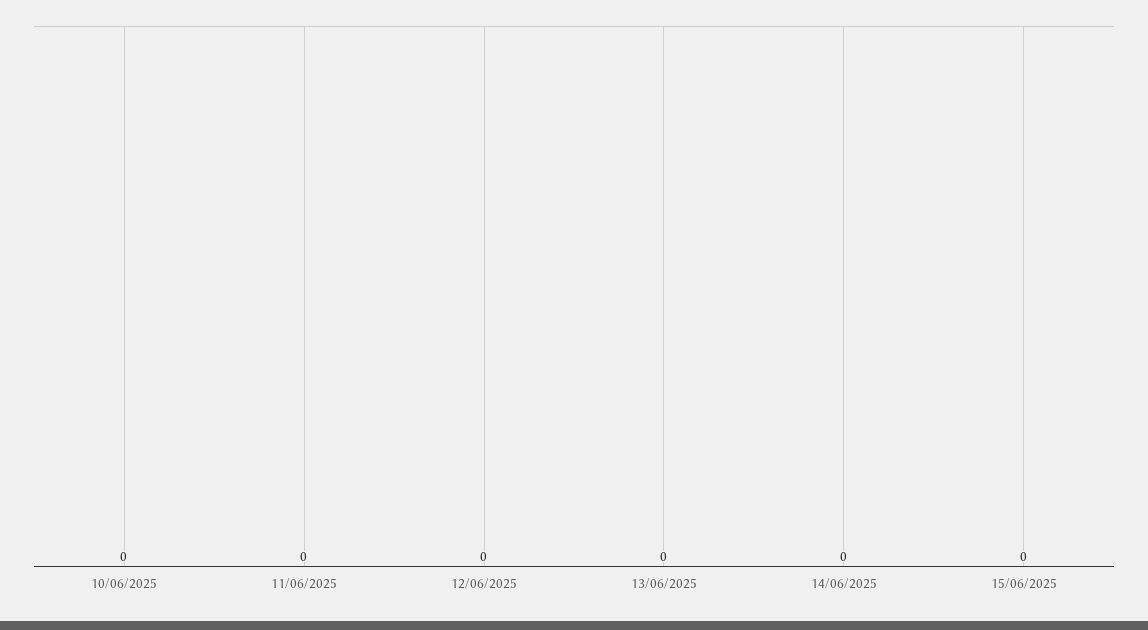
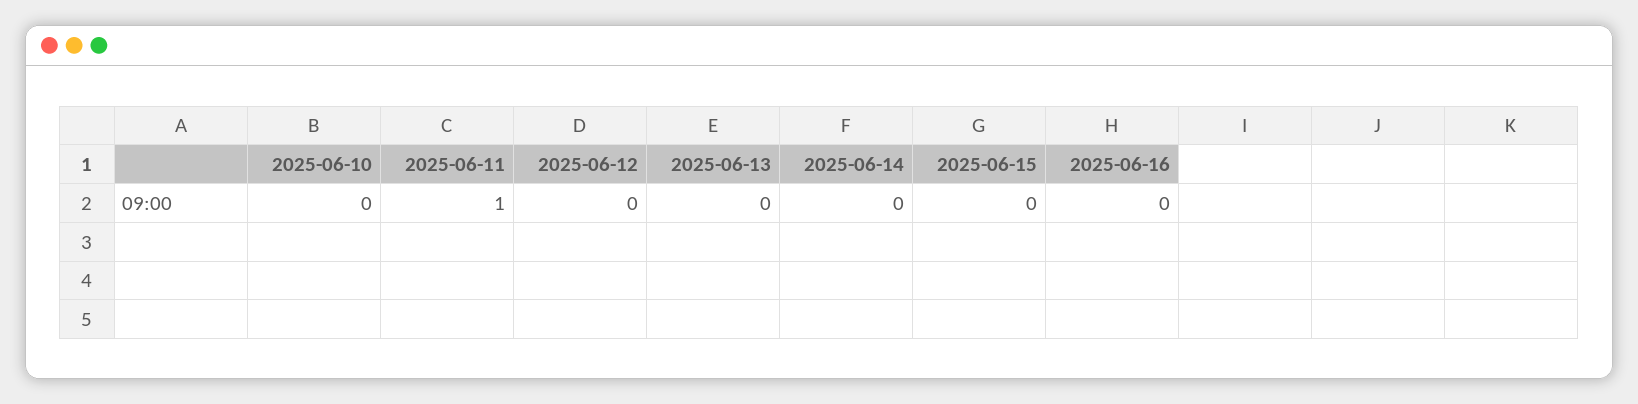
11/06/2025: 0 -> 1
2025-06-16: none -> 0

